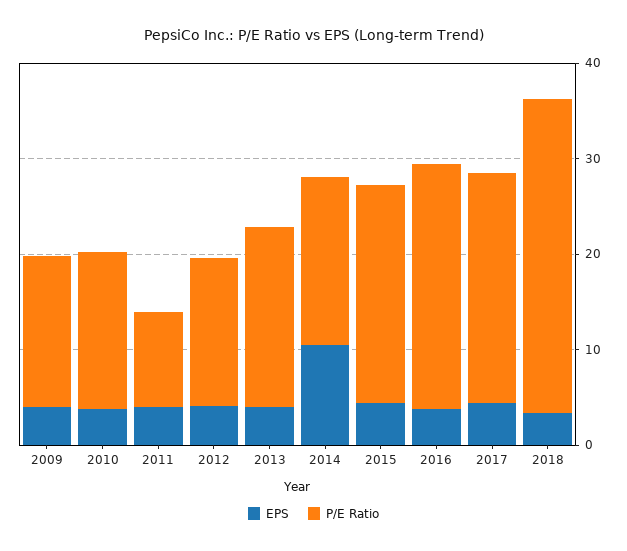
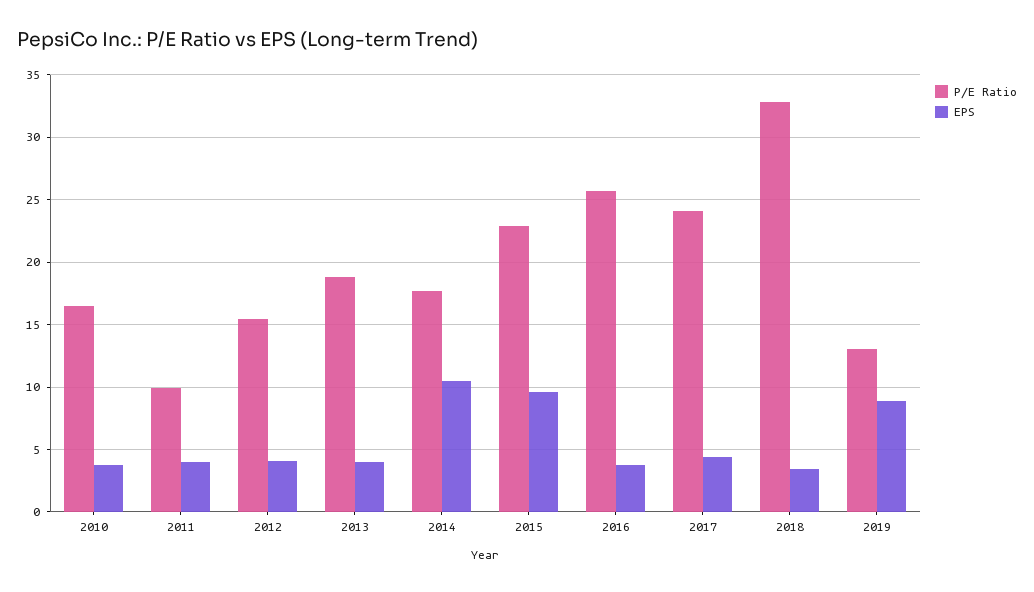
EPS, 2009: 4 -> none
P/E Ratio, 2009: 16 -> none
EPS, 2015: 4 -> 9.5
P/E Ratio, 2019: none -> 13
EPS, 2019: none -> 9

